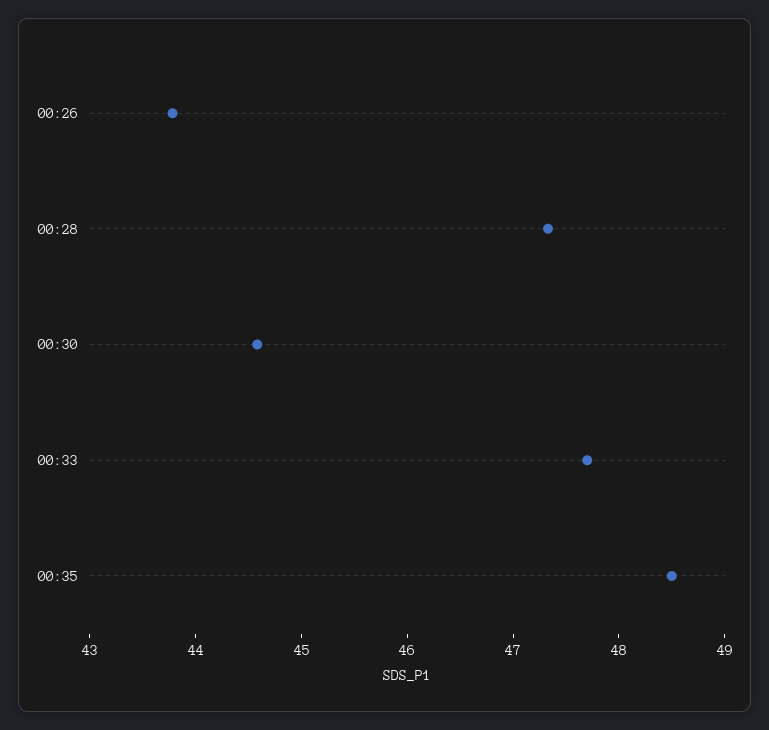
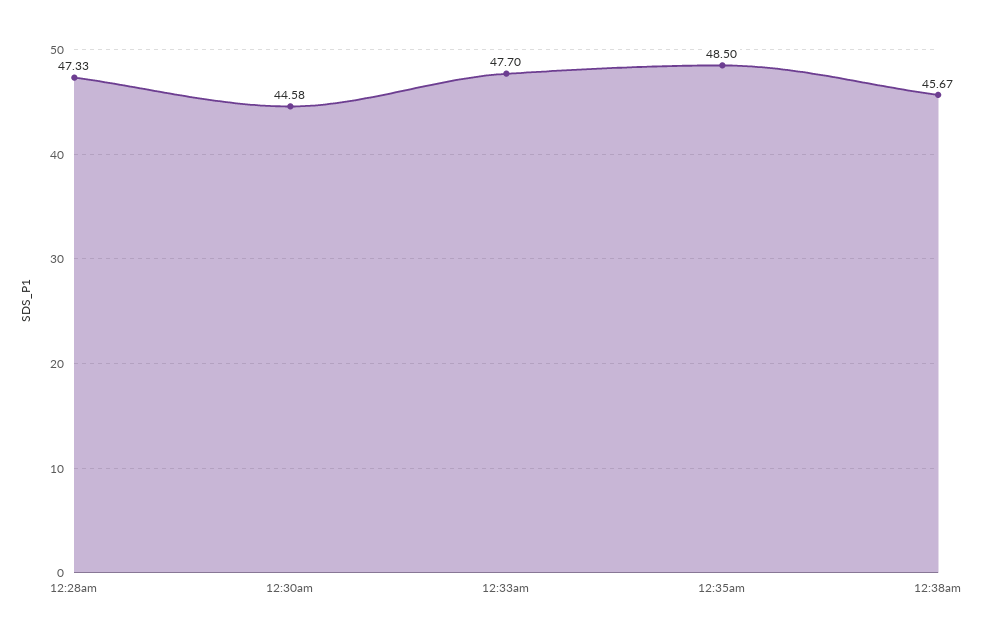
00:26: 43.8 -> none
12:38am: none -> 45.67

